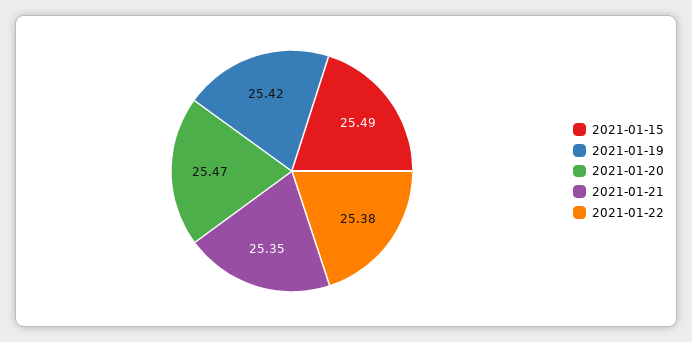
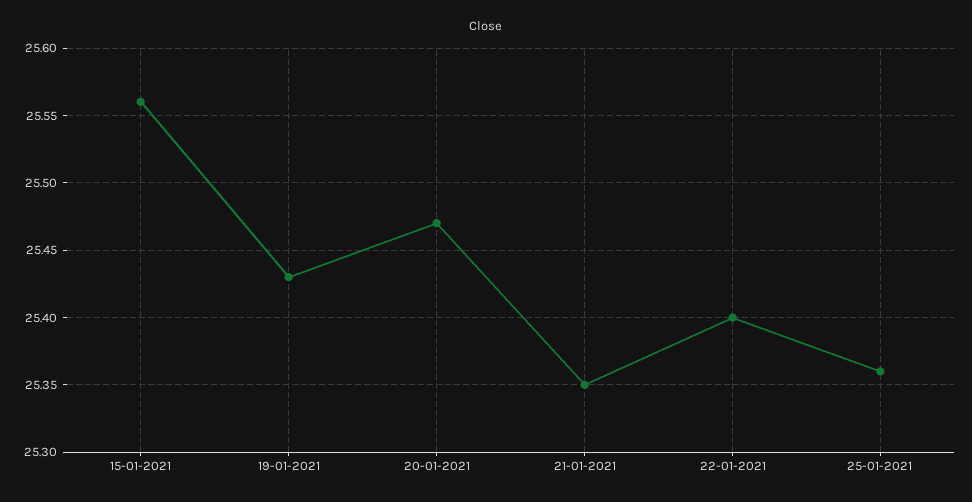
2021-01-15: 25.49 -> 25.56
2021-01-19: 25.42 -> 25.43
2021-01-22: 25.38 -> 25.4
25-01-2021: none -> 25.36

